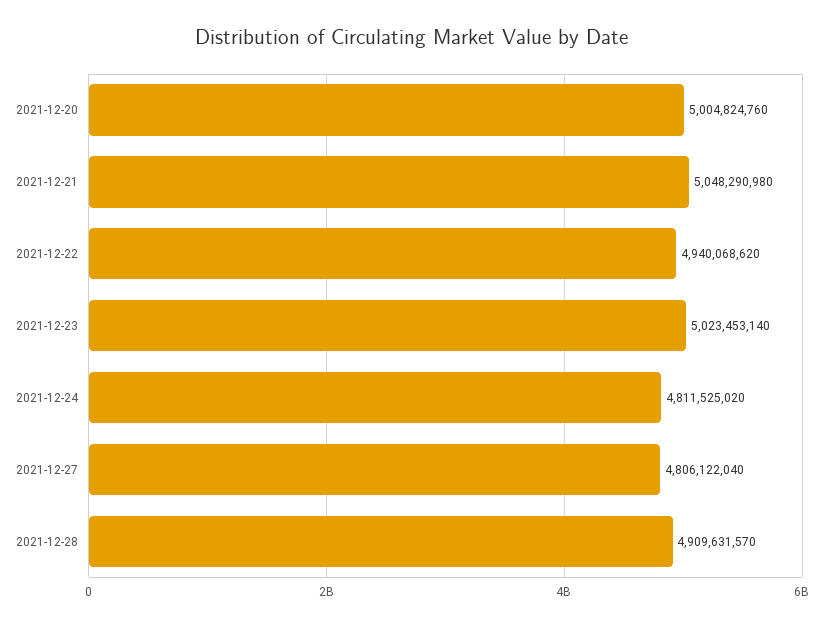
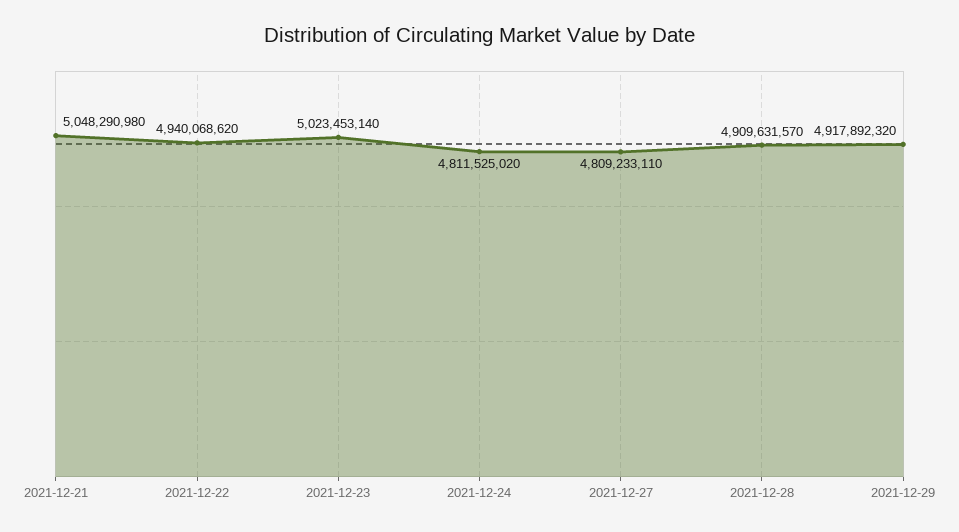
2021-12-20: 5004824760 -> none
2021-12-27: 4806122040 -> 4809233110
2021-12-29: none -> 4917892320

